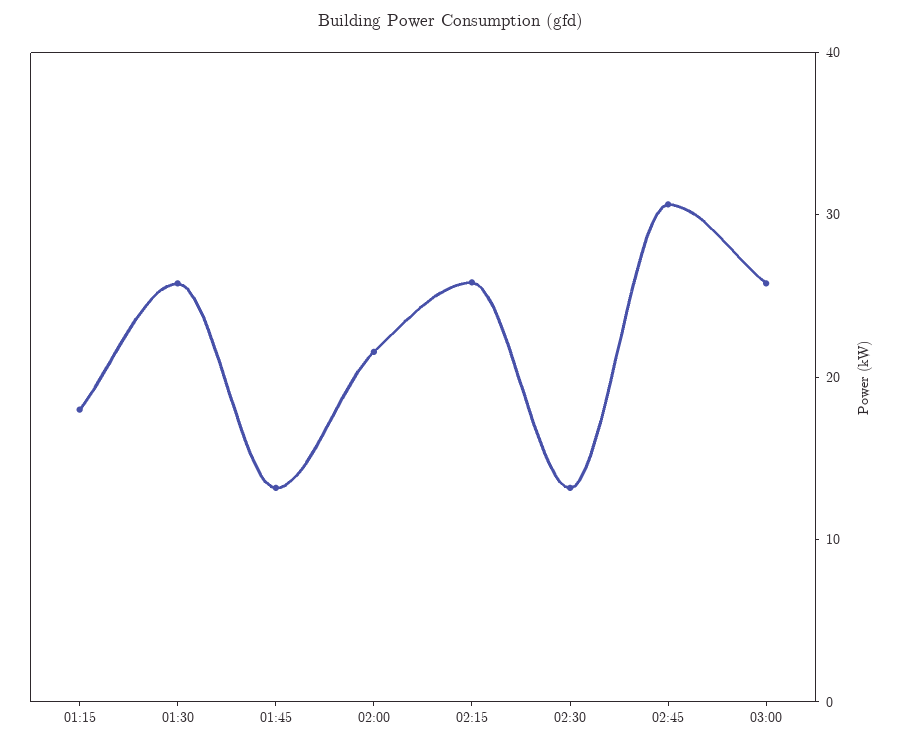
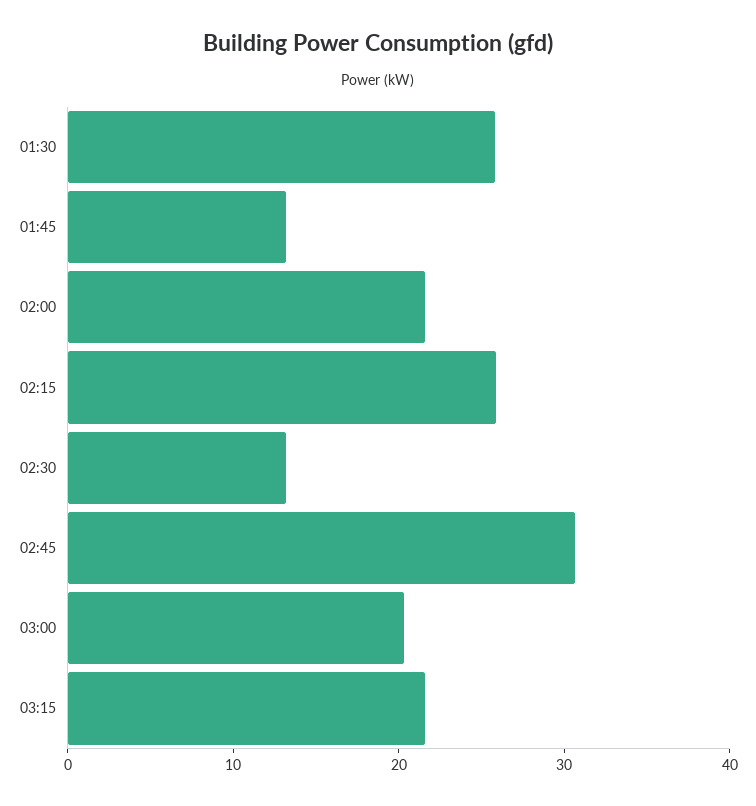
01:15: 18 -> none
03:00: 26 -> 20
03:15: none -> 22

